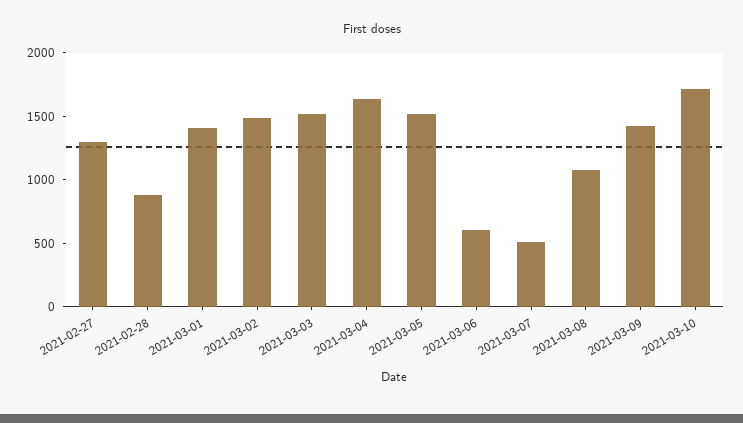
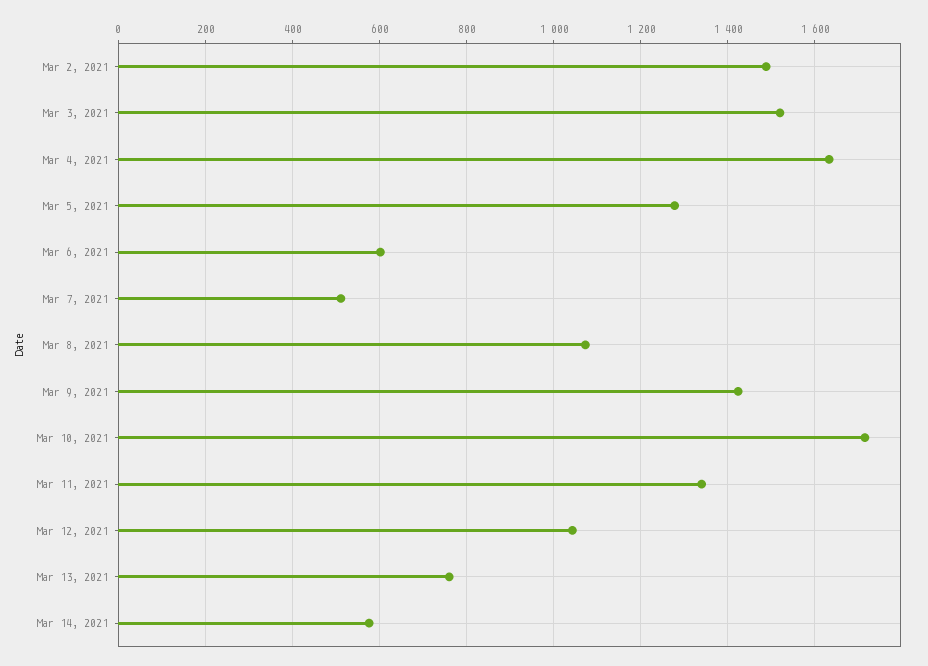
2021-02-27: 1300 -> none
2021-02-28: 900 -> none
2021-03-01: 1400 -> none
2021-03-05: 1500 -> 1280
Mar 11, 2021: none -> 1340
Mar 12, 2021: none -> 1040
Mar 13, 2021: none -> 760
Mar 14, 2021: none -> 580

